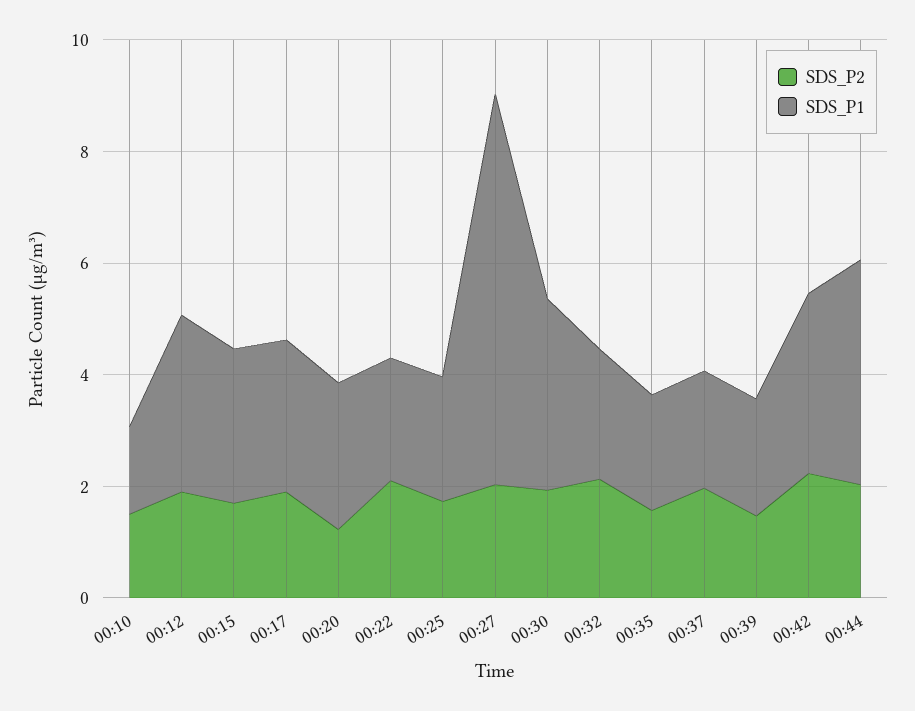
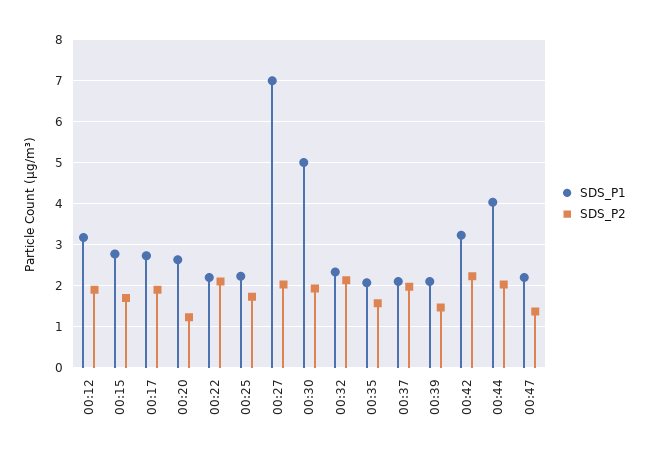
SDS_P2, 00:10: 1.5 -> none
SDS_P1, 00:10: 1.5 -> none
SDS_P1, 00:30: 3.5 -> 5
SDS_P1, 00:47: none -> 2.2
SDS_P2, 00:47: none -> 1.4

